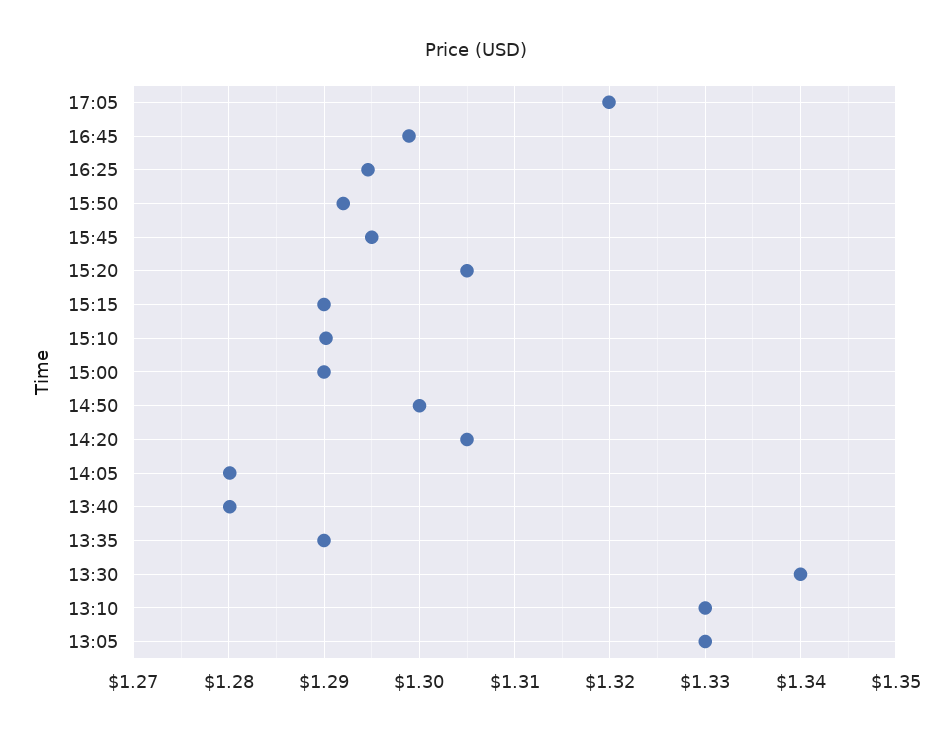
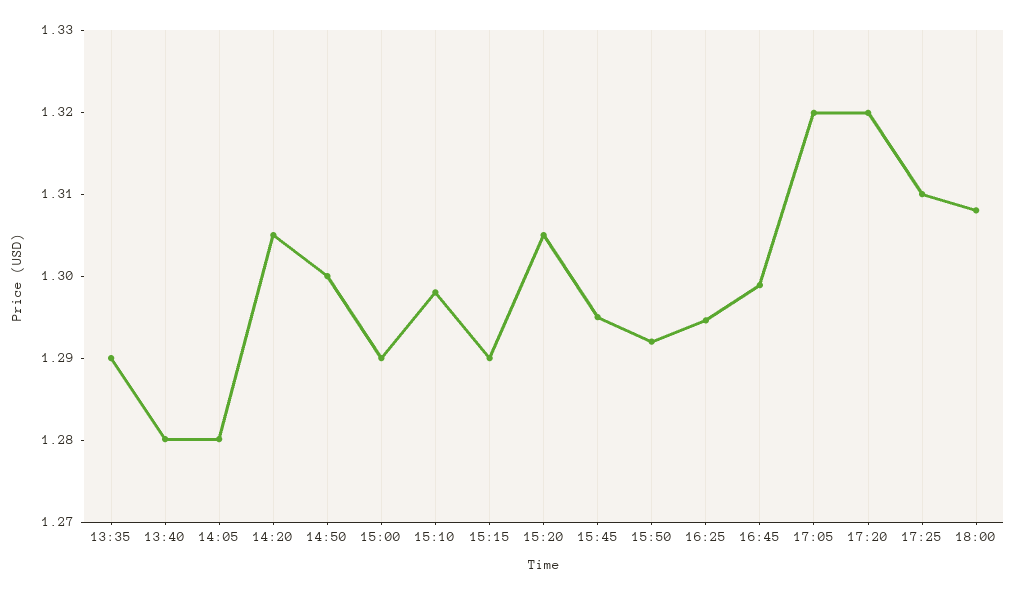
15:10: 1.29 -> 1.298
13:30: 1.34 -> none
13:10: 1.33 -> none
13:05: 1.33 -> none
17:20: none -> 1.32
17:25: none -> 1.31
18:00: none -> 1.308

